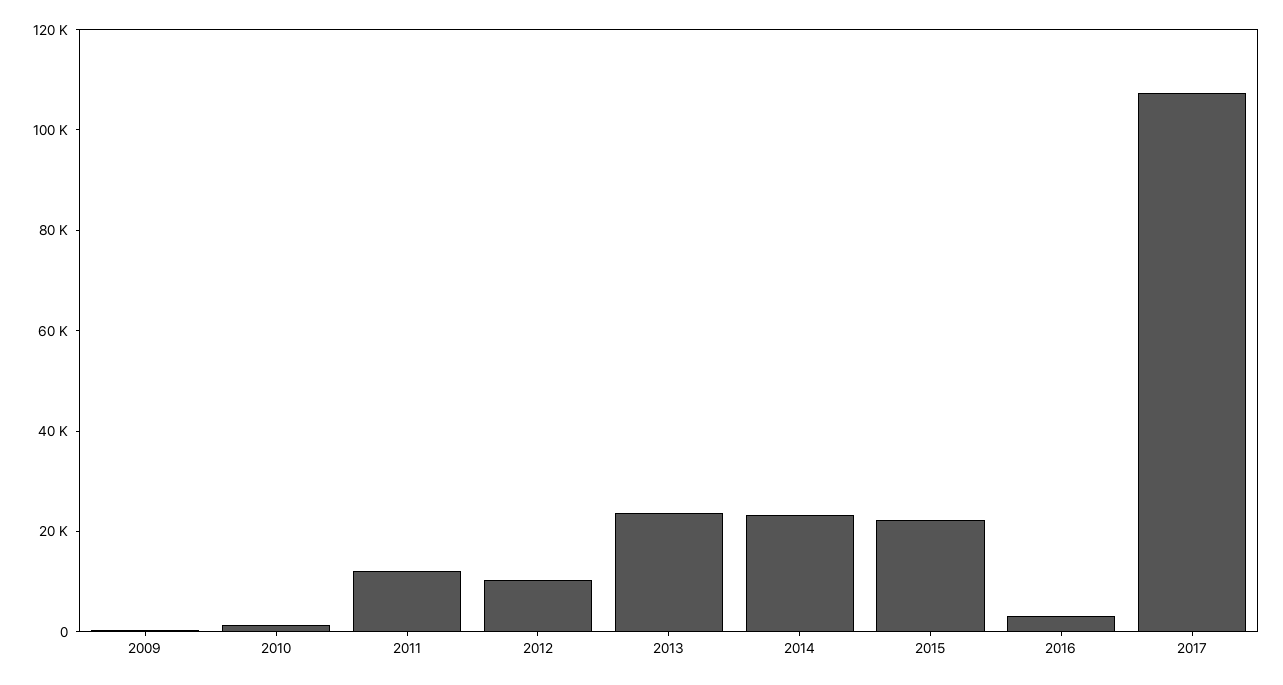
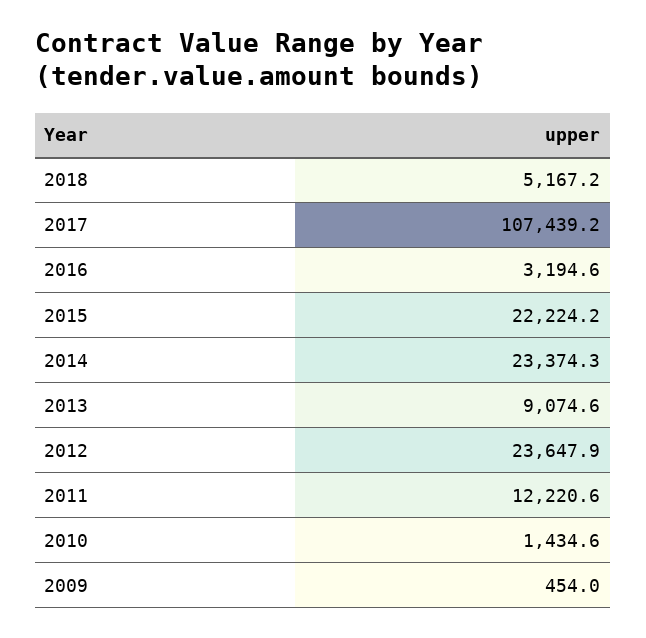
2012: 10000 -> 23647.9
2013: 25000 -> 9074.6
2018: none -> 5167.2

